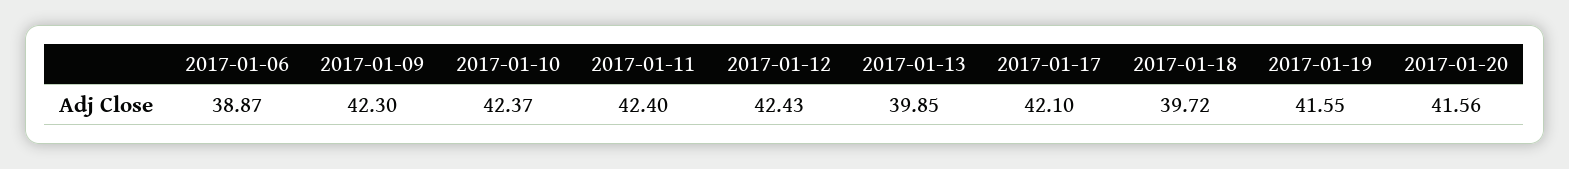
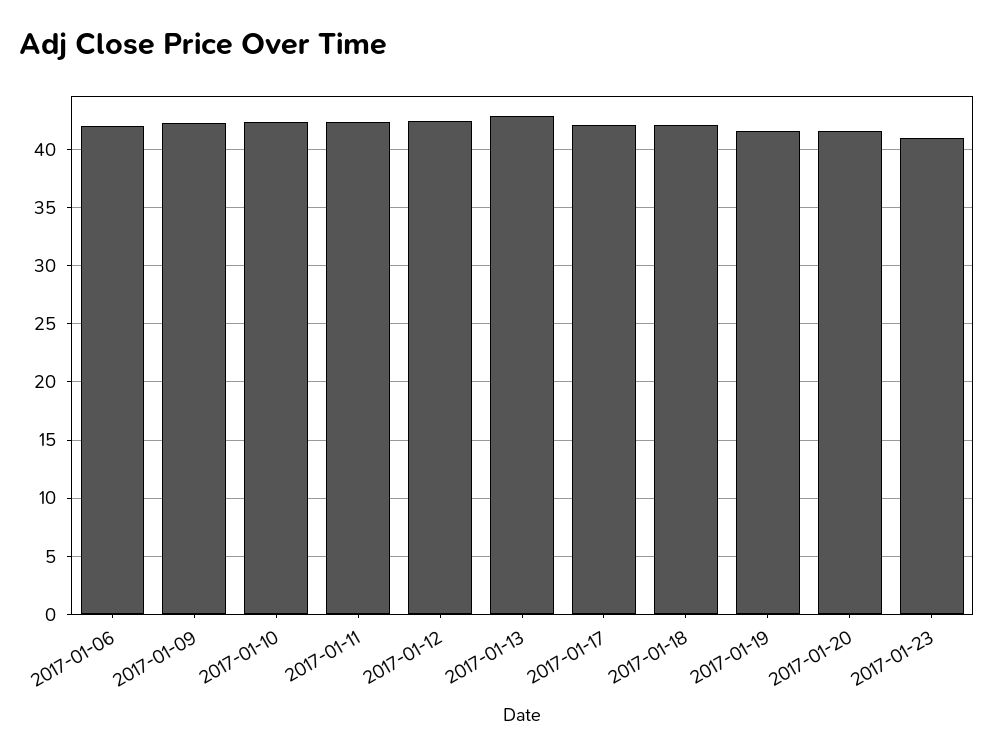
2017-01-06: 38.87 -> 42
2017-01-13: 39.85 -> 43
2017-01-18: 39.72 -> 42
2017-01-23: none -> 41

